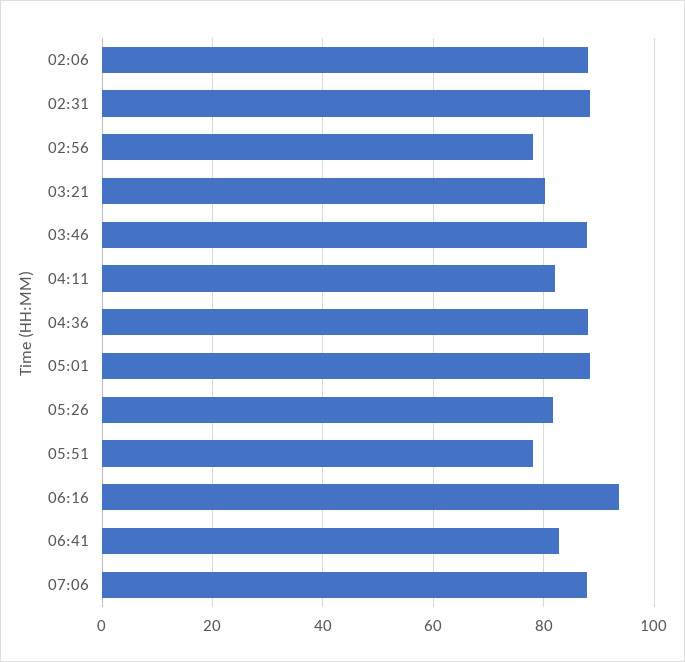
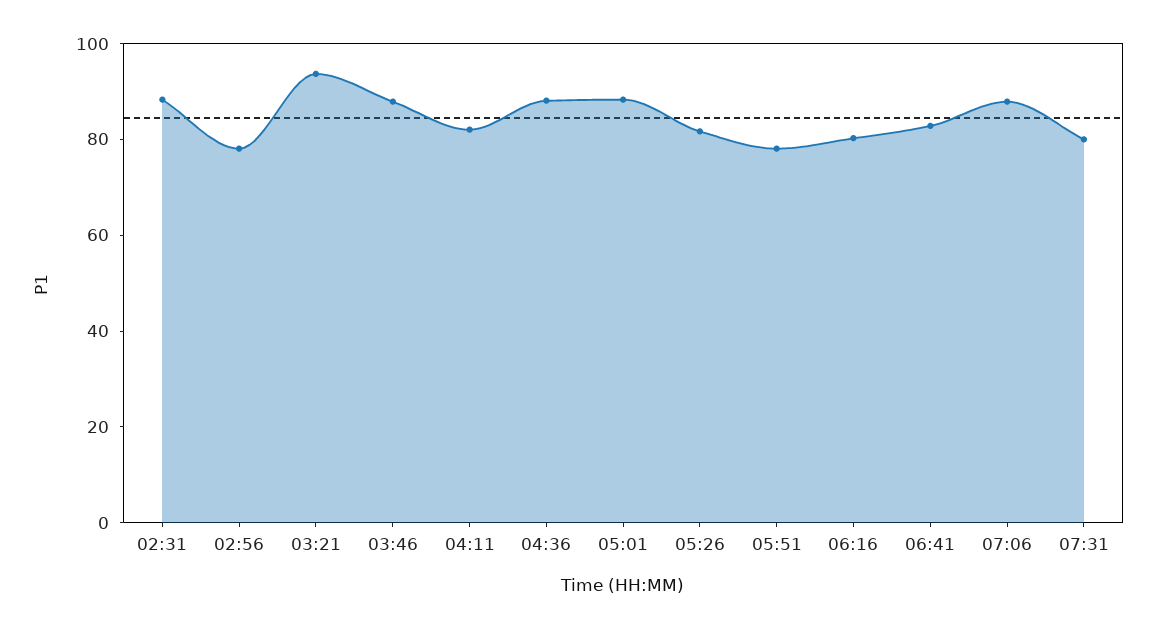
02:06: 88 -> none
03:21: 80 -> 95
06:16: 94 -> 80
07:31: none -> 80

